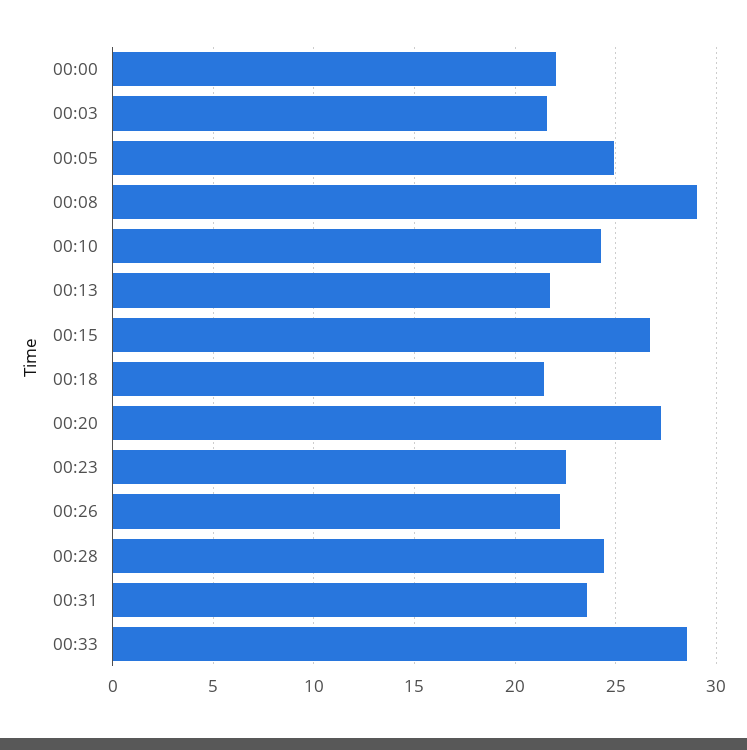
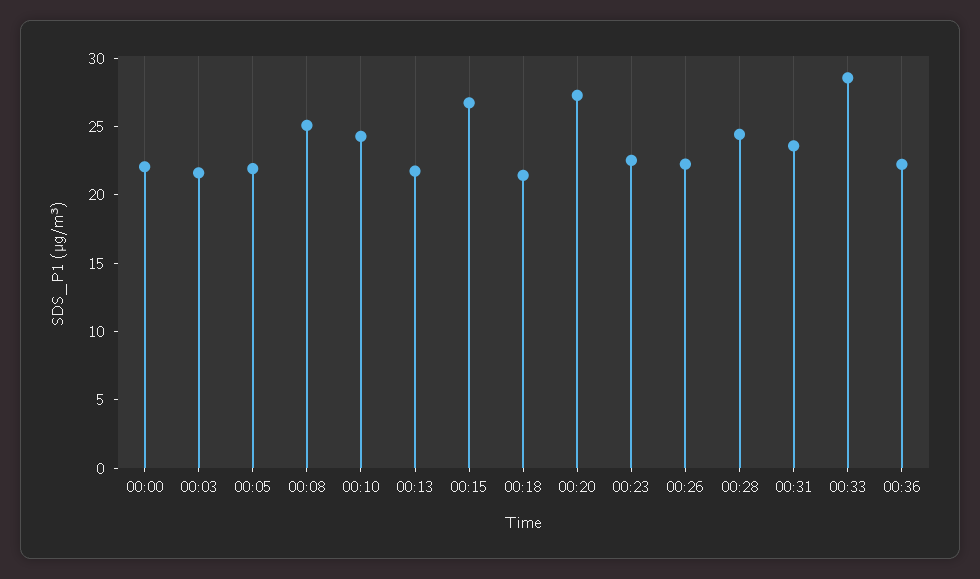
00:05: 25 -> 22
00:08: 29 -> 25
00:36: none -> 22

